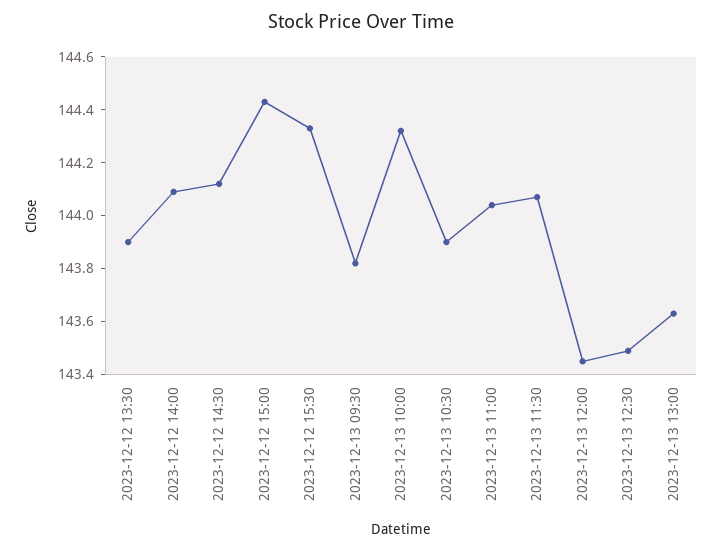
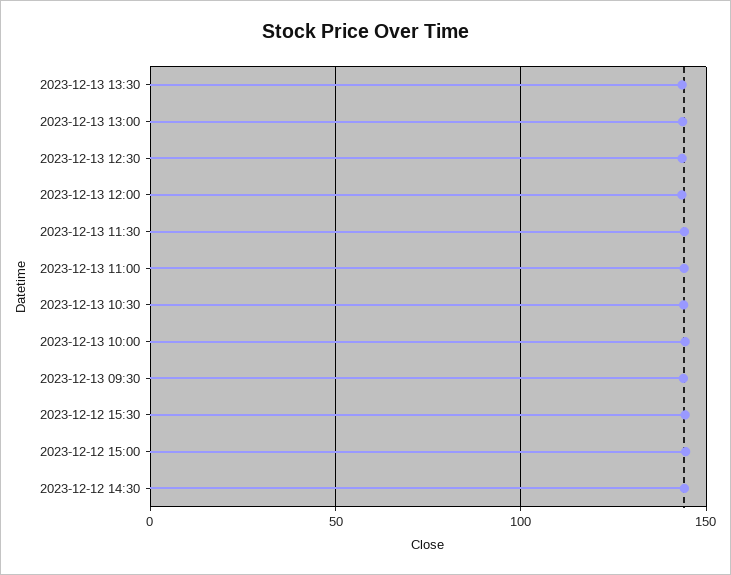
2023-12-12 13:30: 143.9 -> none
2023-12-12 14:00: 144.1 -> none
2023-12-13 13:30: none -> 145

